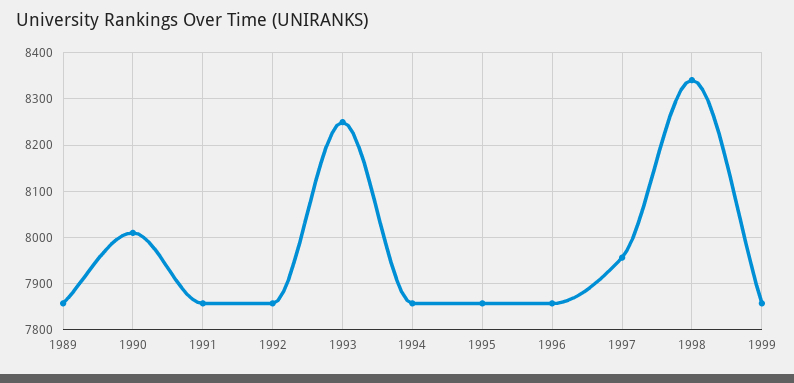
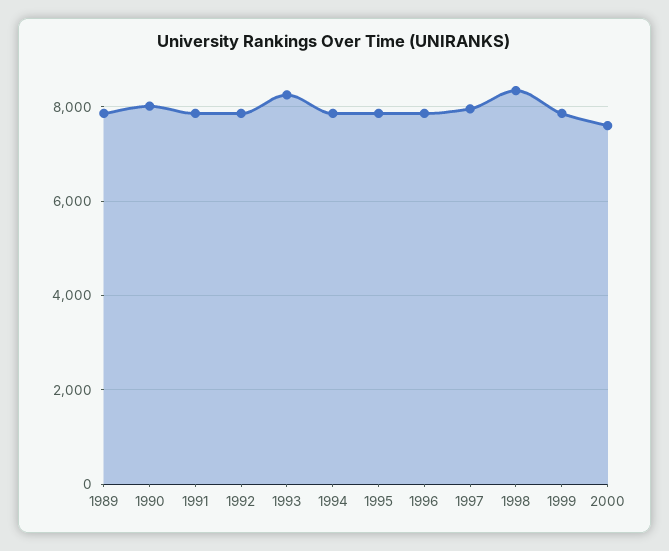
2000: none -> 7600

